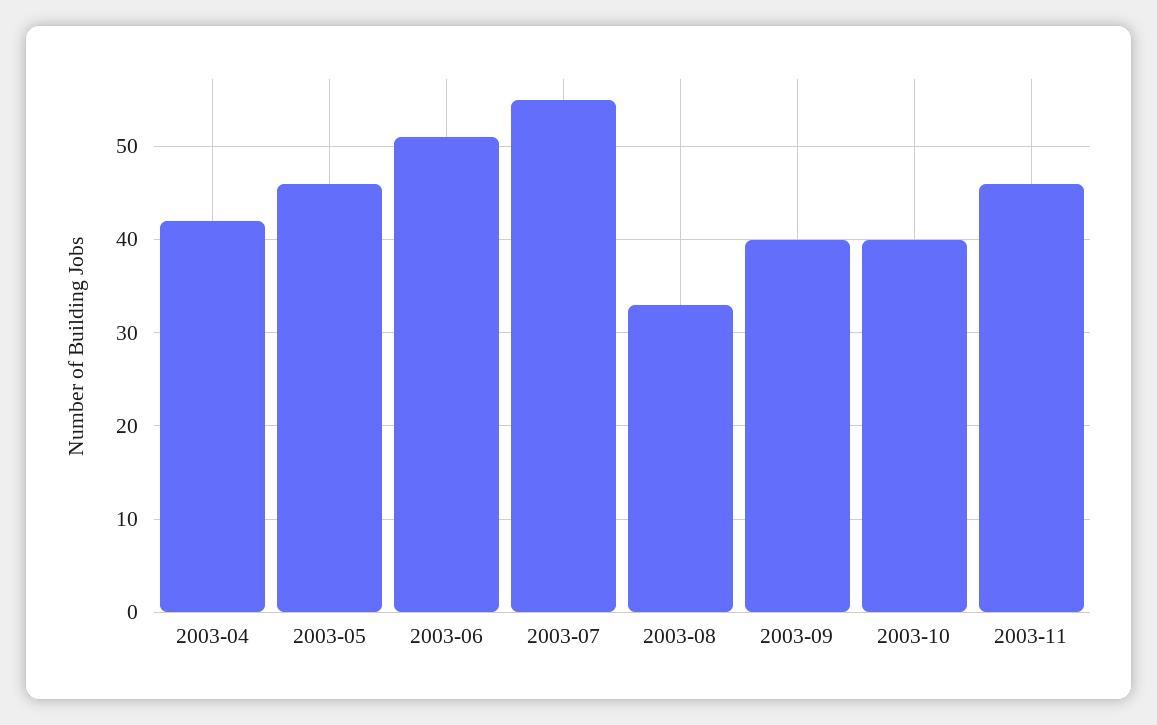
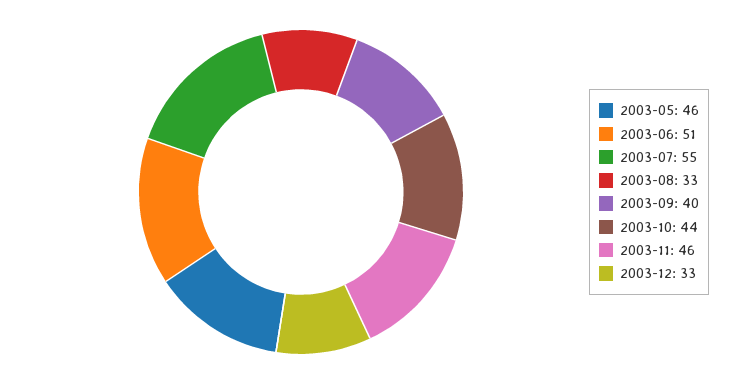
2003-04: 42 -> none
2003-10: 40 -> 44
2003-12: none -> 33

